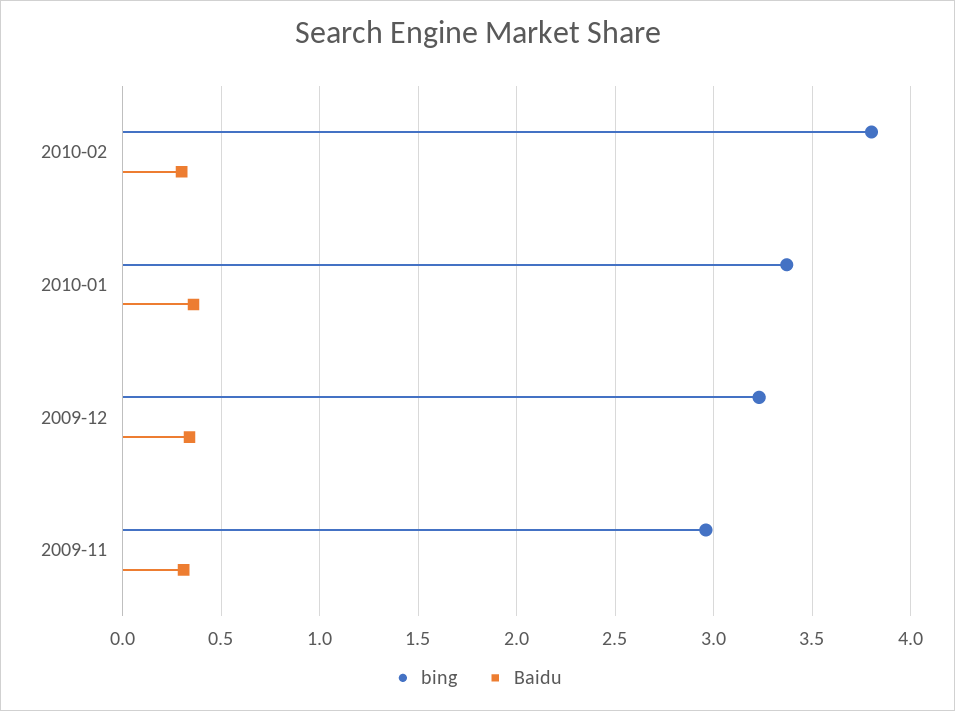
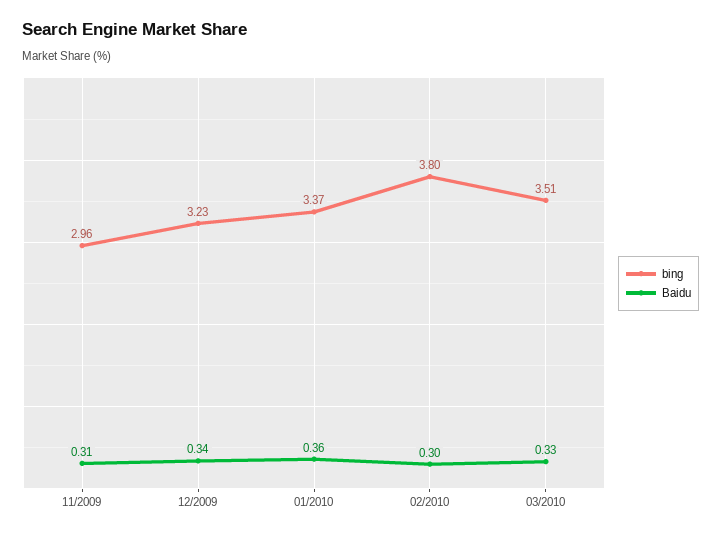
bing, 03/2010: none -> 3.51
Baidu, 03/2010: none -> 0.33

